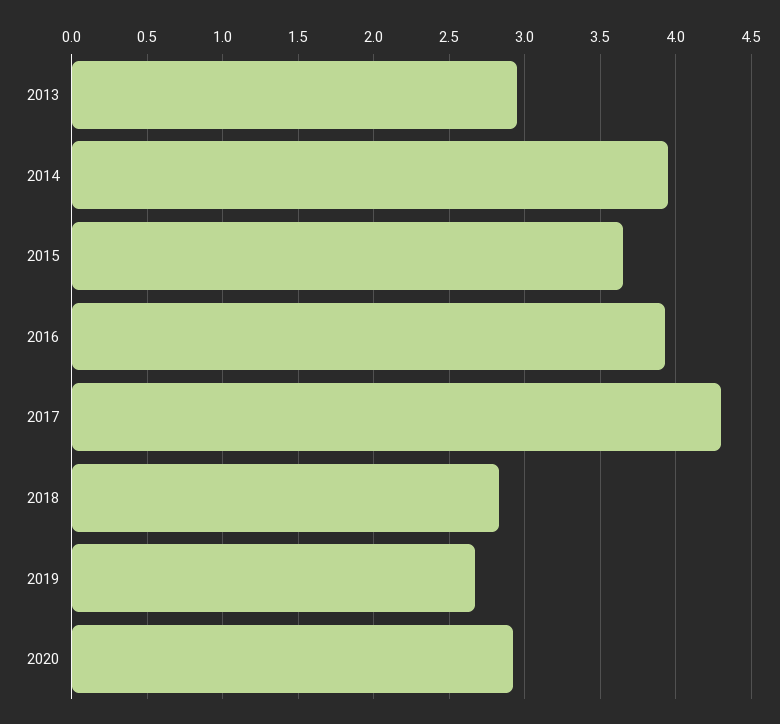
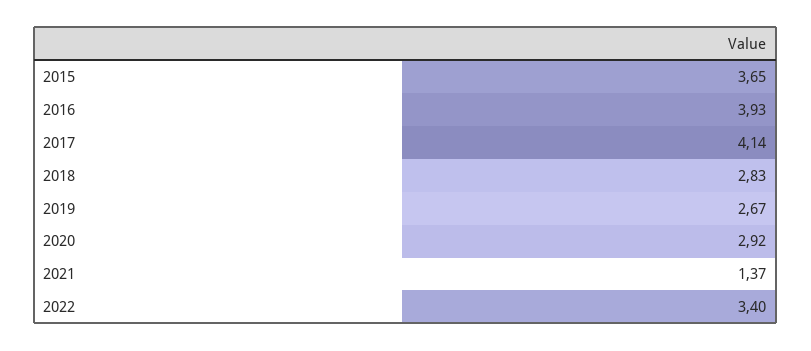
2013: 2.95 -> none
2014: 3.95 -> none
2017: 4.3 -> 4.14
2021: none -> 1.37
2022: none -> 3.4

